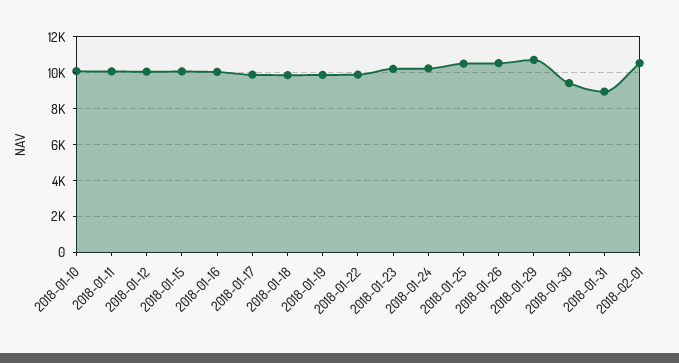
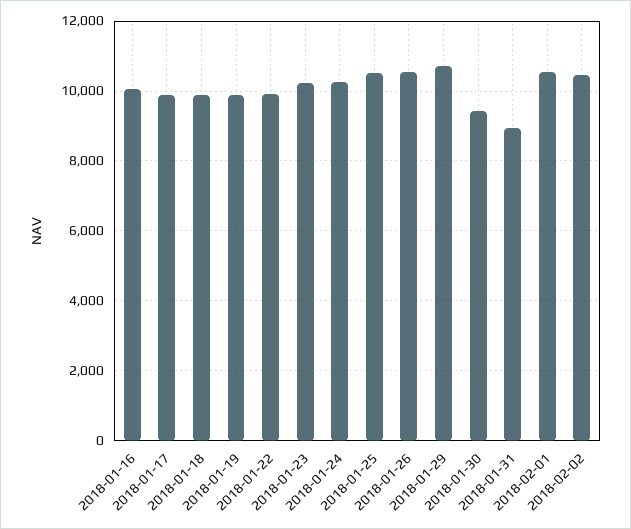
2018-01-10: 10000 -> none
2018-01-11: 10000 -> none
2018-01-12: 10000 -> none
2018-01-15: 10000 -> none
2018-02-02: none -> 10400

